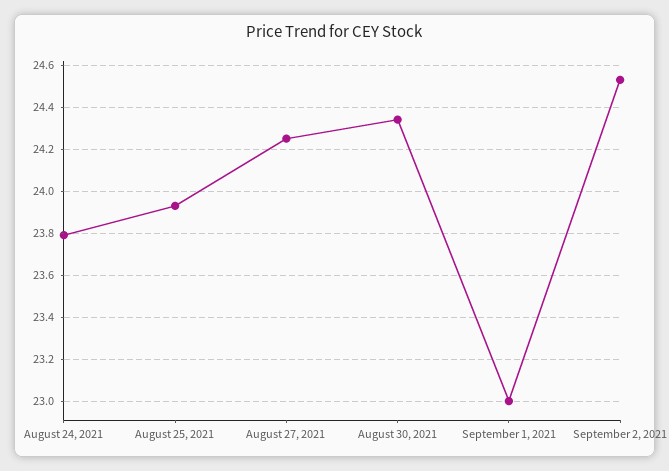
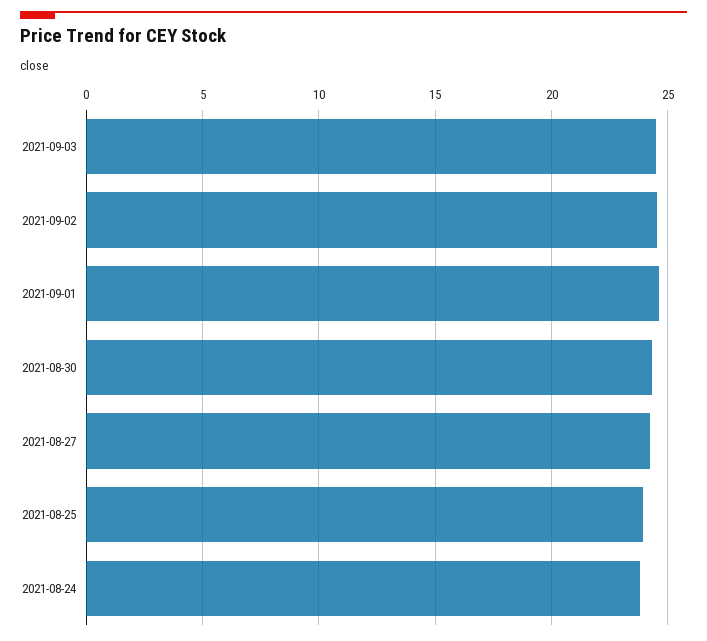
September 1, 2021: 23 -> 24.5
2021-09-03: none -> 24.5

